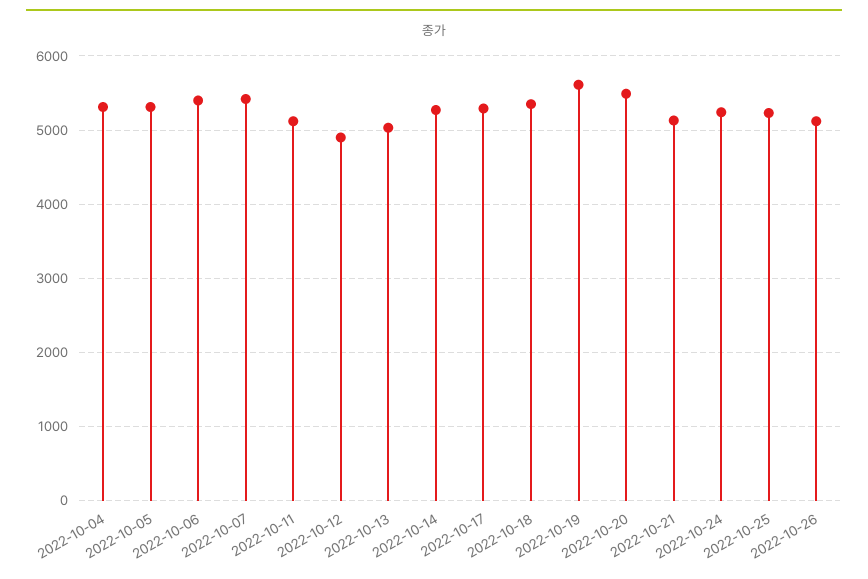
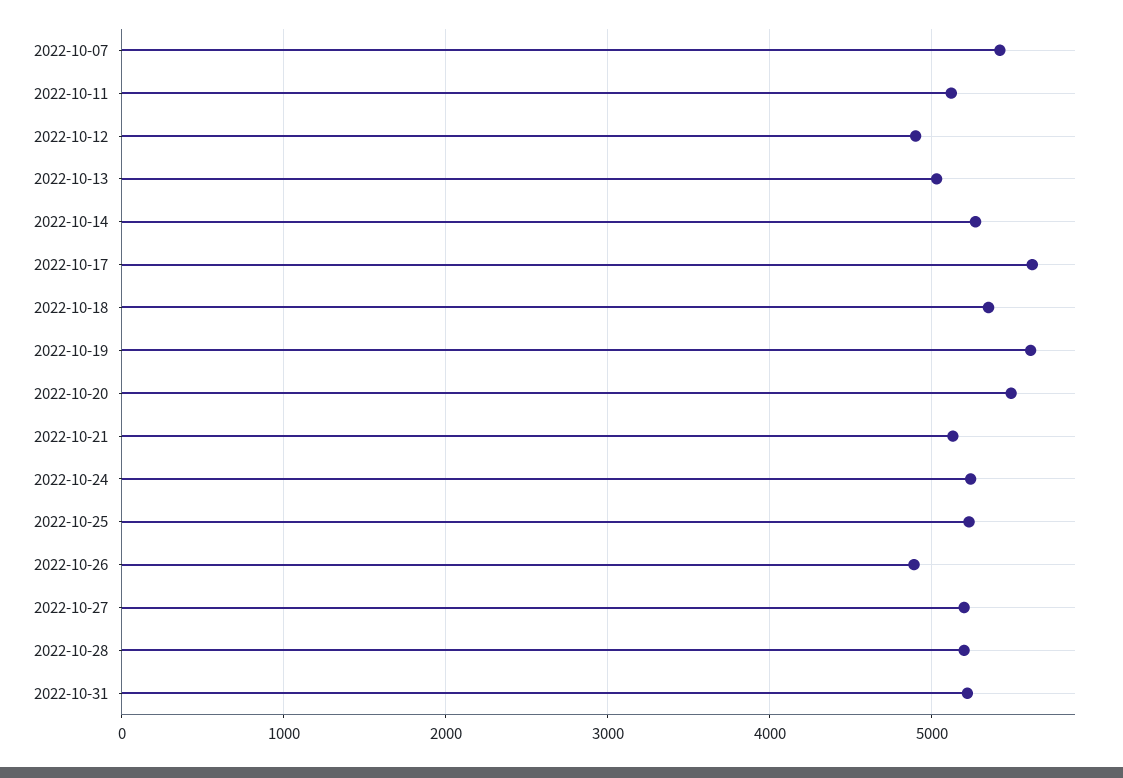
2022-10-04: 5300 -> none
2022-10-05: 5300 -> none
2022-10-06: 5400 -> none
2022-10-17: 5300 -> 5600
2022-10-26: 5100 -> 4900
2022-10-27: none -> 5200
2022-10-28: none -> 5200
2022-10-31: none -> 5200

